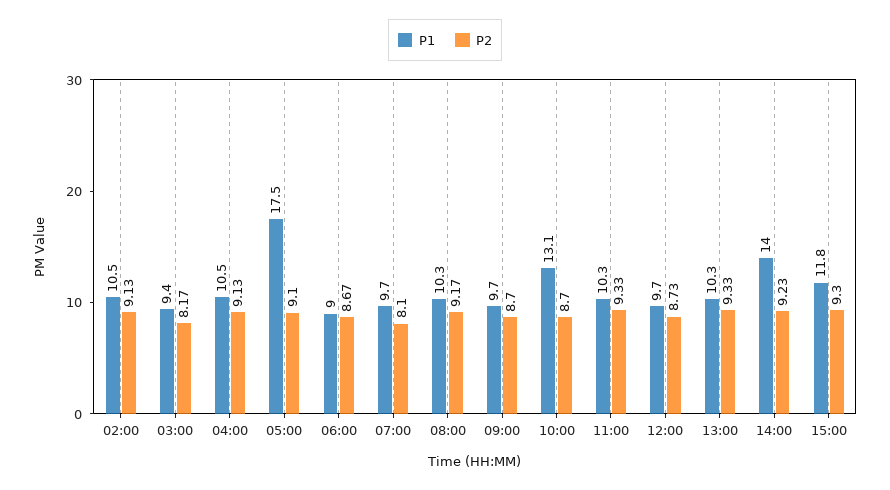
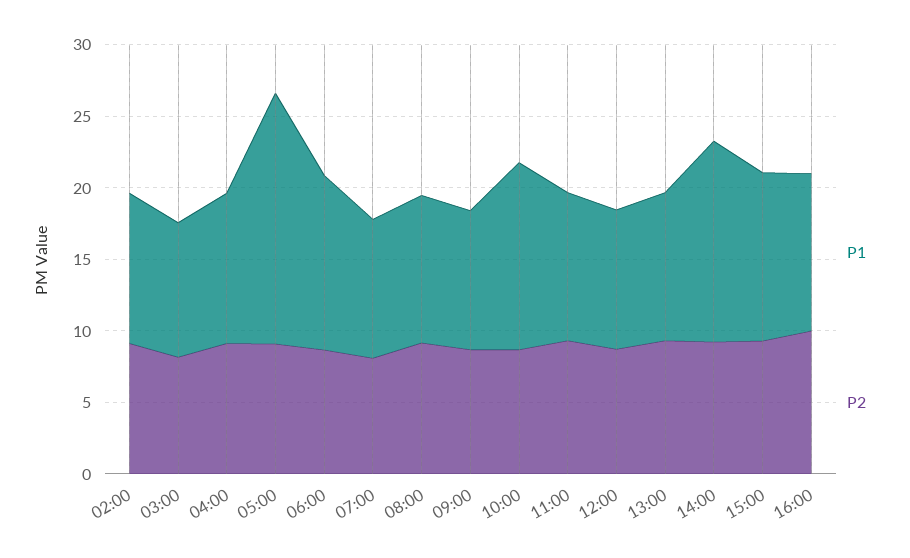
P1, 06:00: 9 -> 12
P1, 16:00: none -> 11
P2, 16:00: none -> 10

